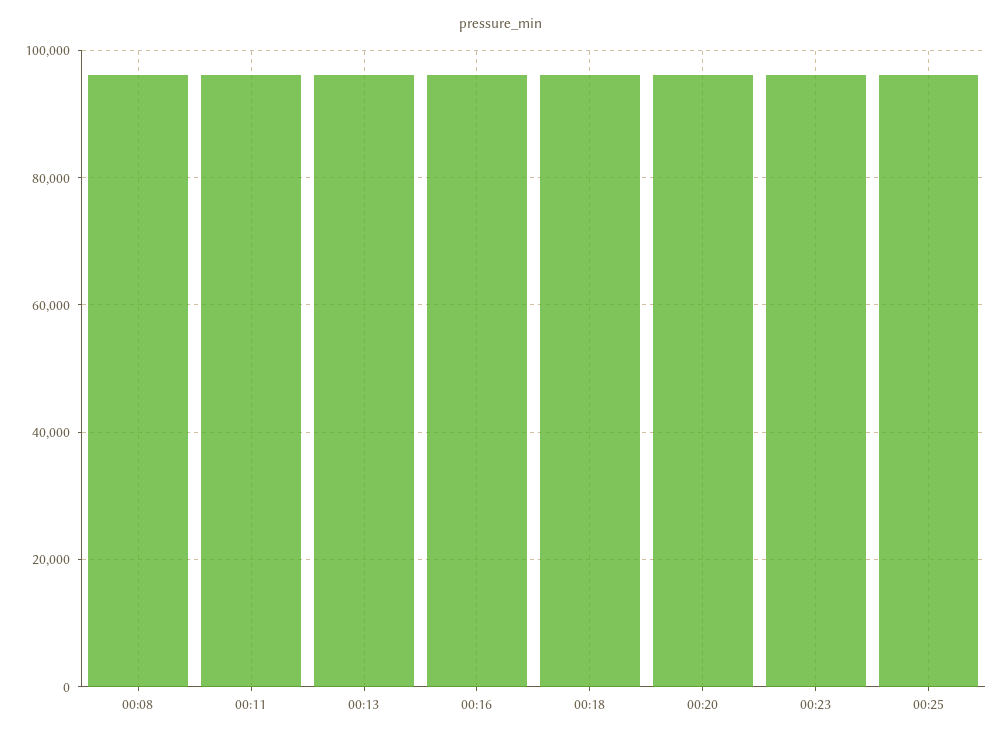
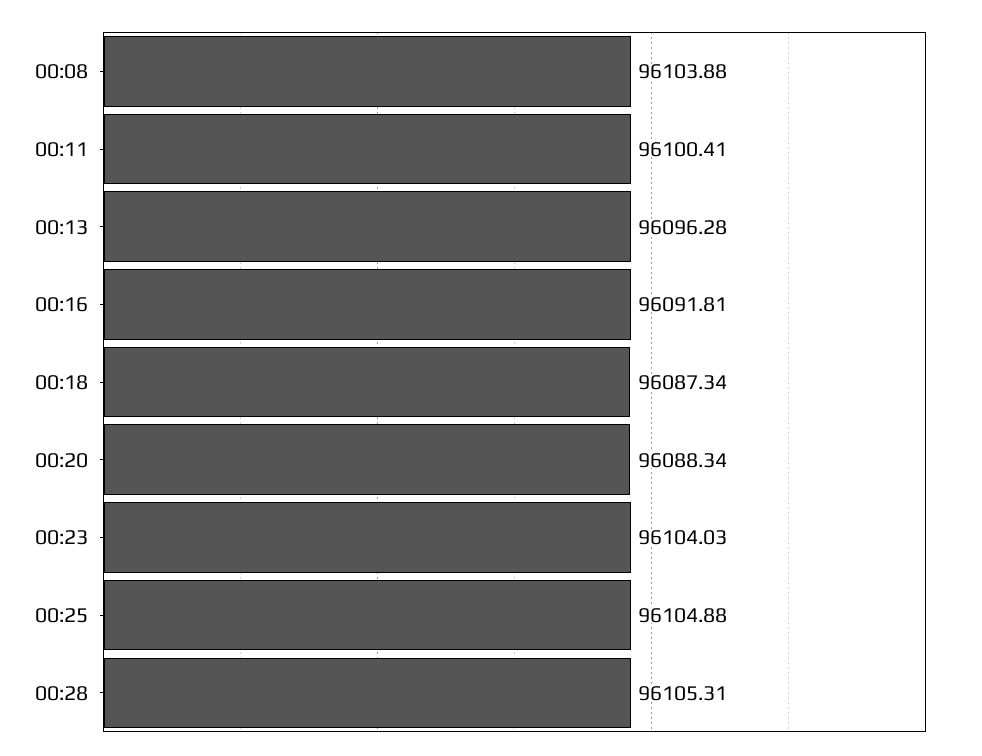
00:28: none -> 96105.31

